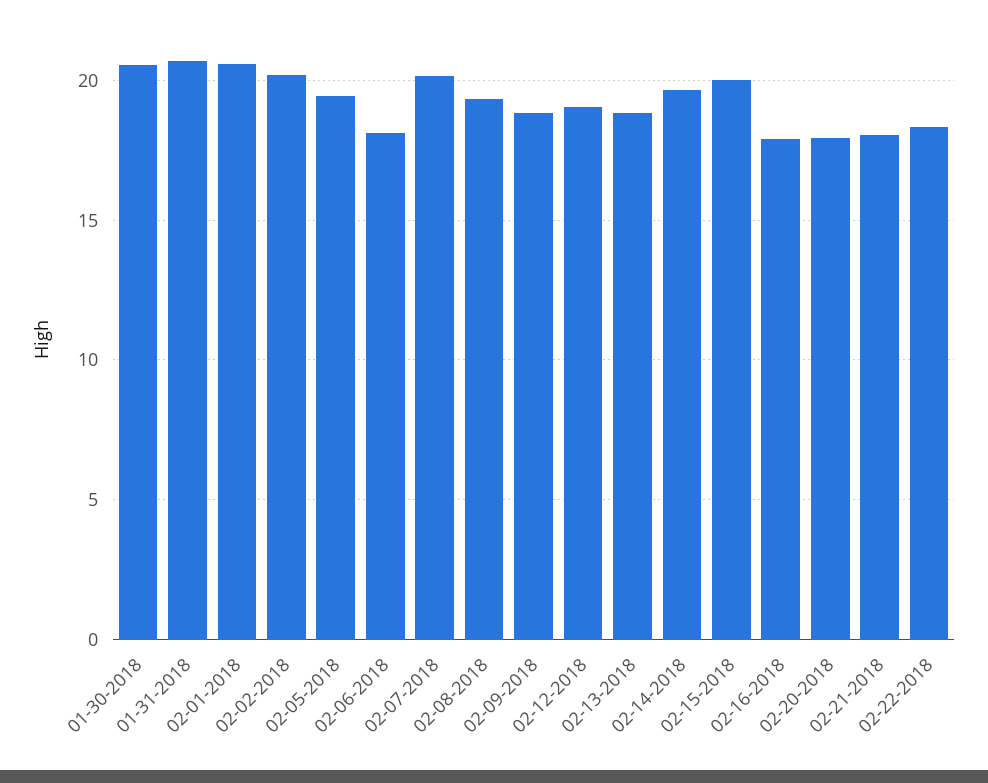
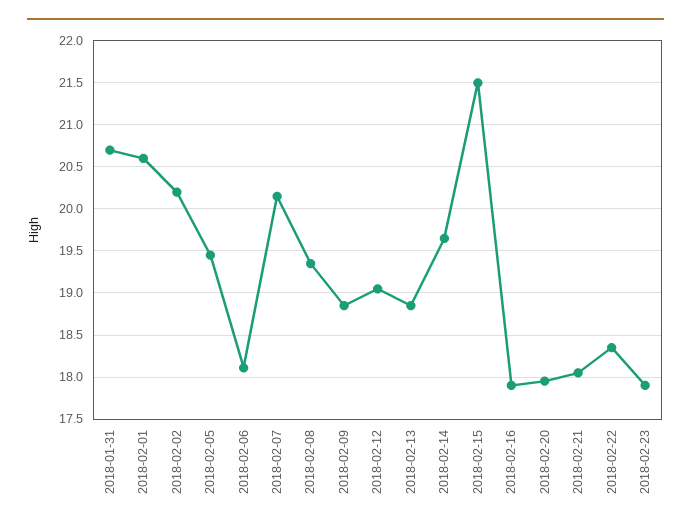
01-30-2018: 20.5 -> none
02-15-2018: 20 -> 21.5
2018-02-23: none -> 17.9

